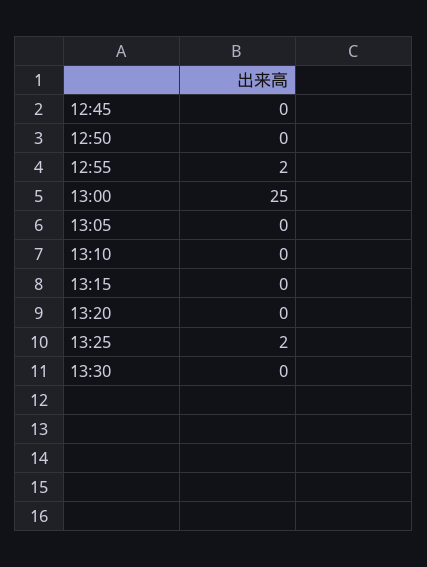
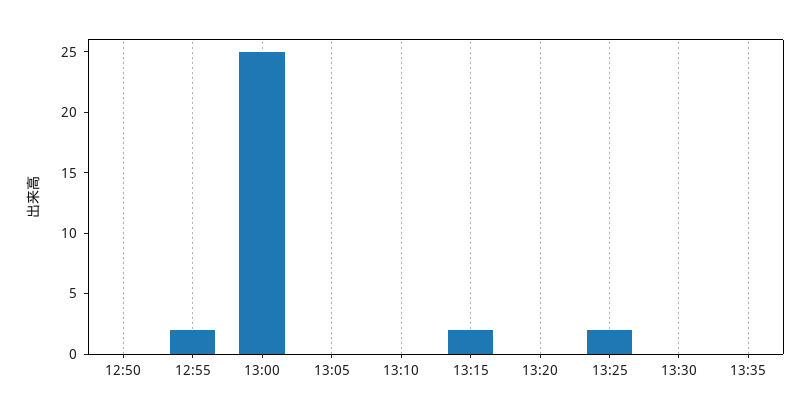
12:45: 0 -> none
13:15: 0 -> 2
13:35: none -> 0

